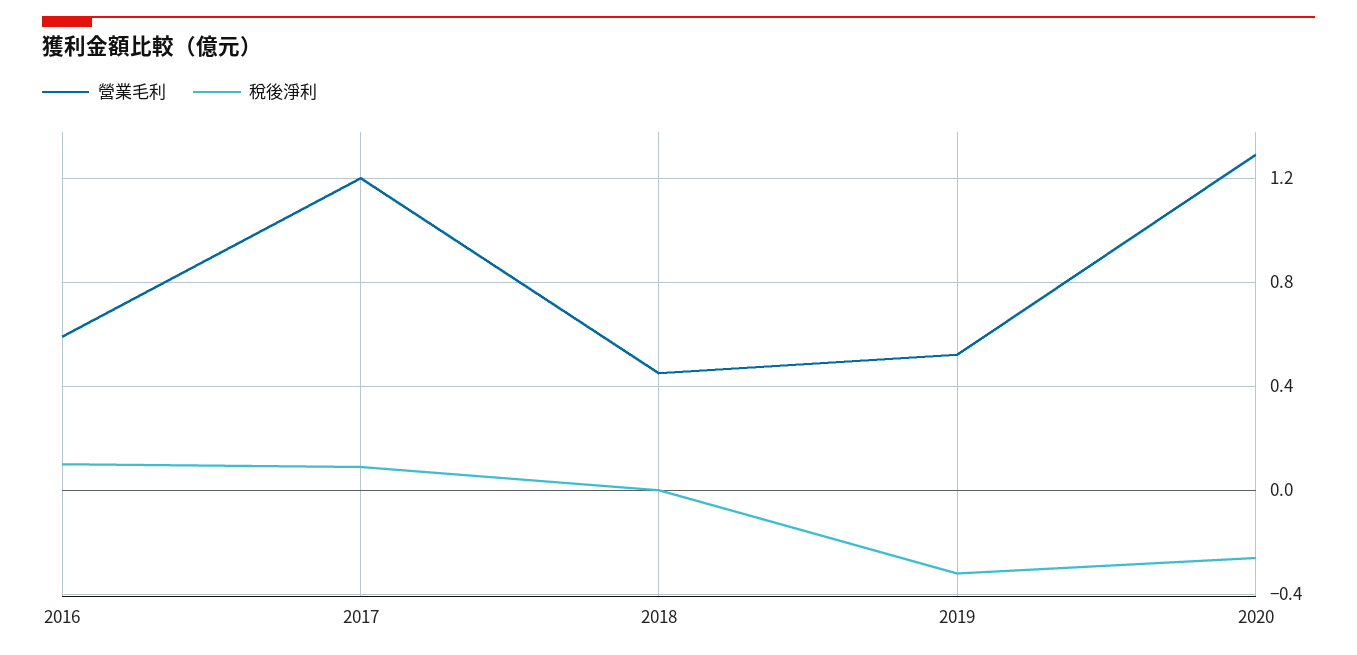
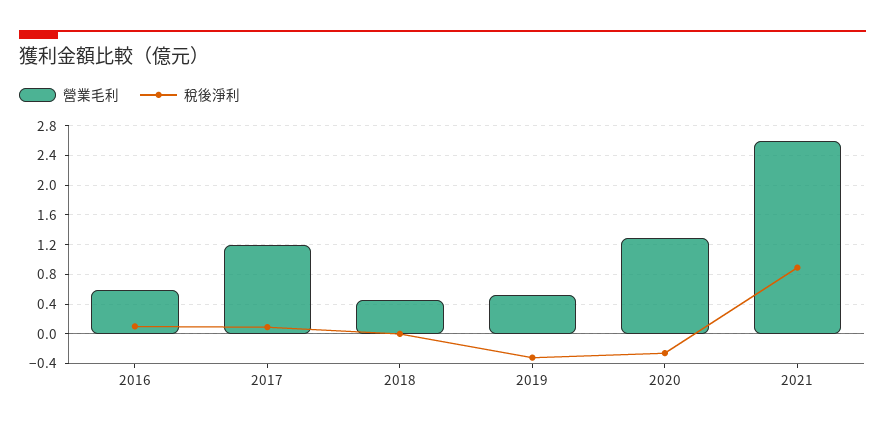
營業毛利, 2021: none -> 2.6
稅後淨利, 2021: none -> 0.9

